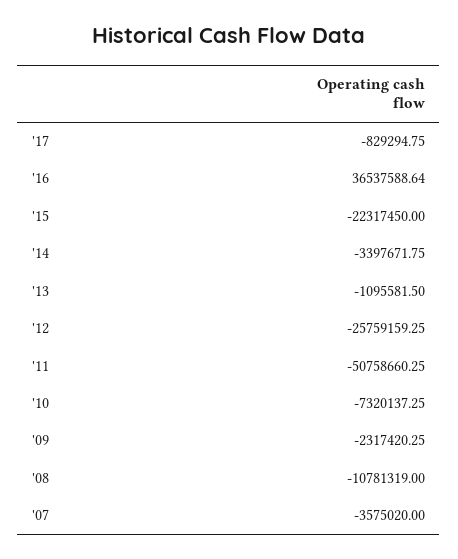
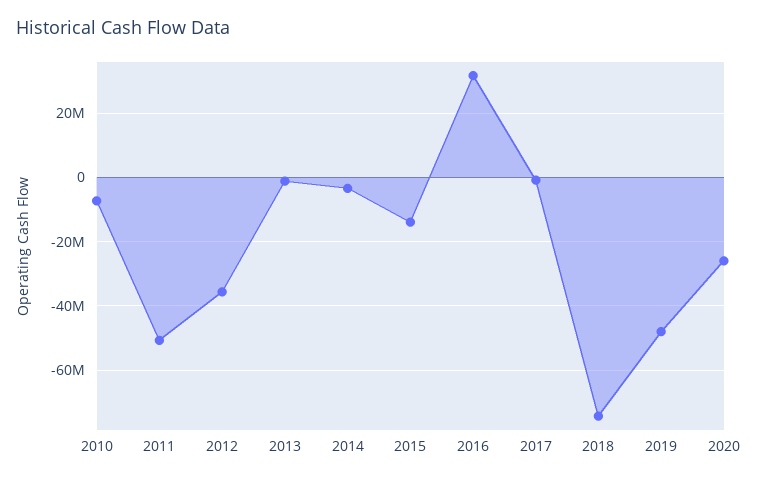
'16: 36537588.64 -> 32000000
'15: -22317450 -> -14000000
'12: -25759159.25 -> -36000000
'09: -2317420.25 -> none
'08: -10781319 -> none
'07: -3575020 -> none
2018: none -> -74000000
2019: none -> -48000000
2020: none -> -26000000

